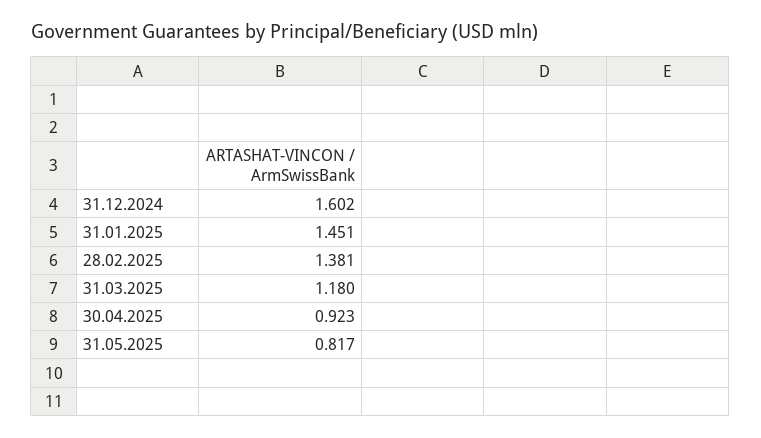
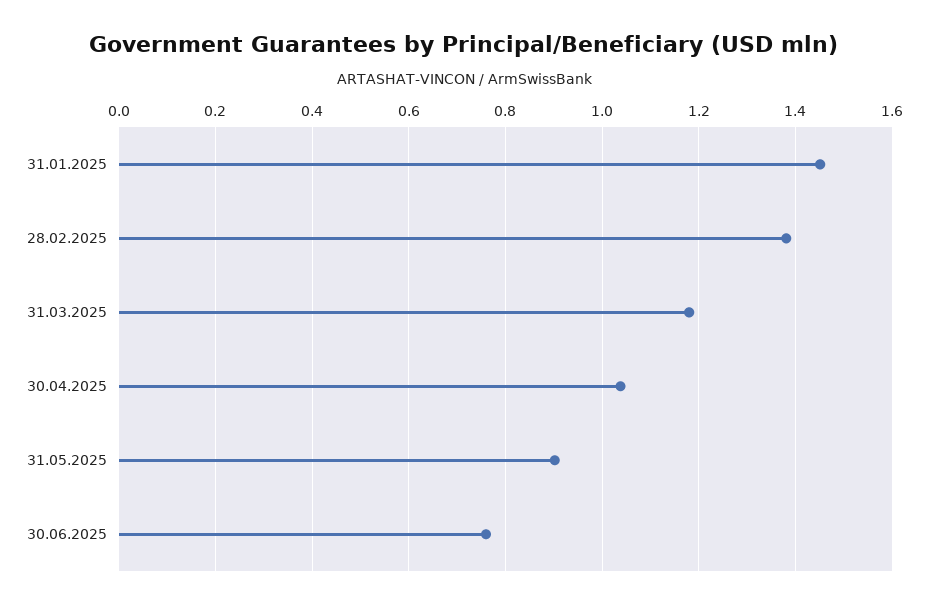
31.12.2024: 1.602 -> none
30.04.2025: 0.923 -> 1.04
31.05.2025: 0.817 -> 0.9
30.06.2025: none -> 0.76

